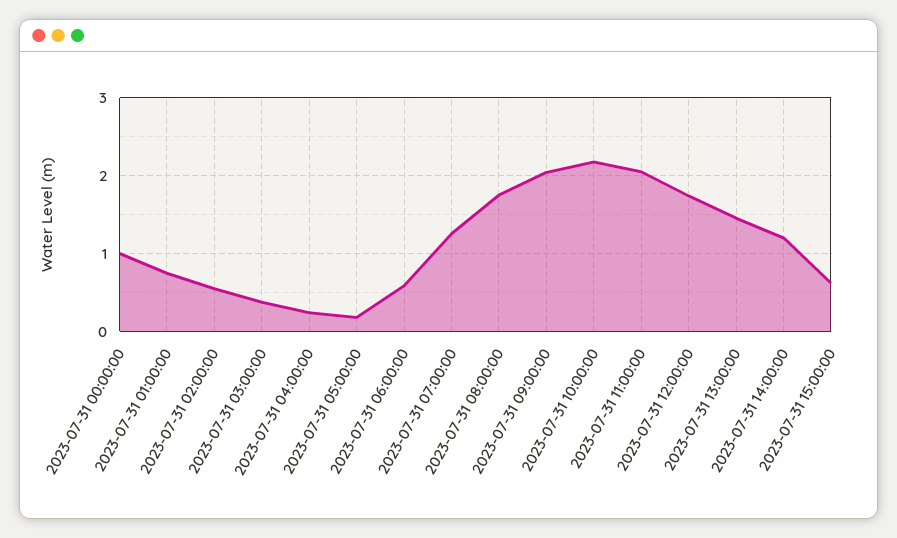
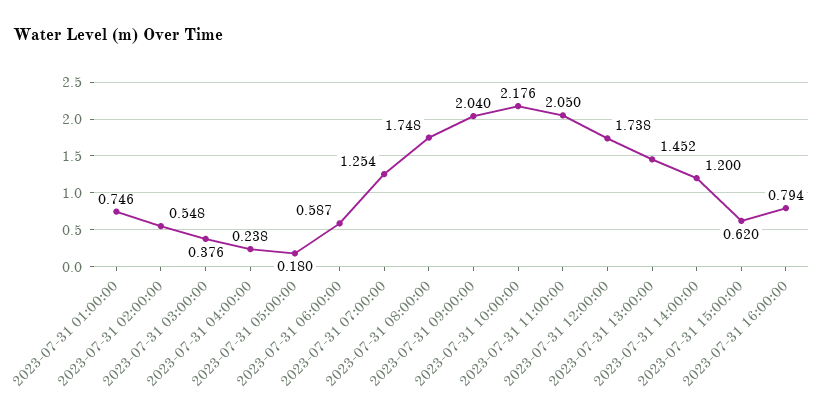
2023-07-31 00:00:00: 1 -> none
2023-07-31 16:00:00: none -> 0.794

